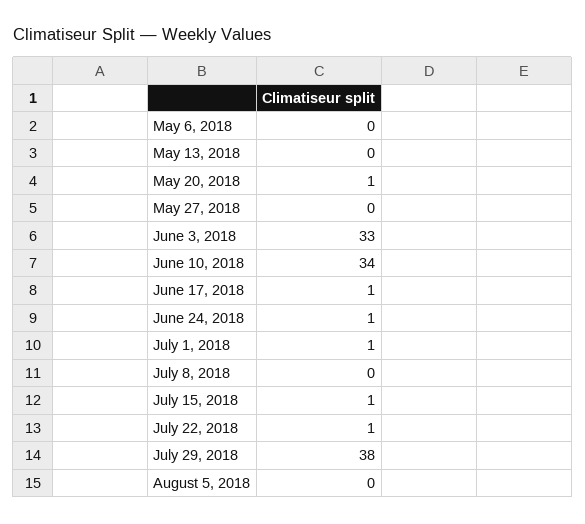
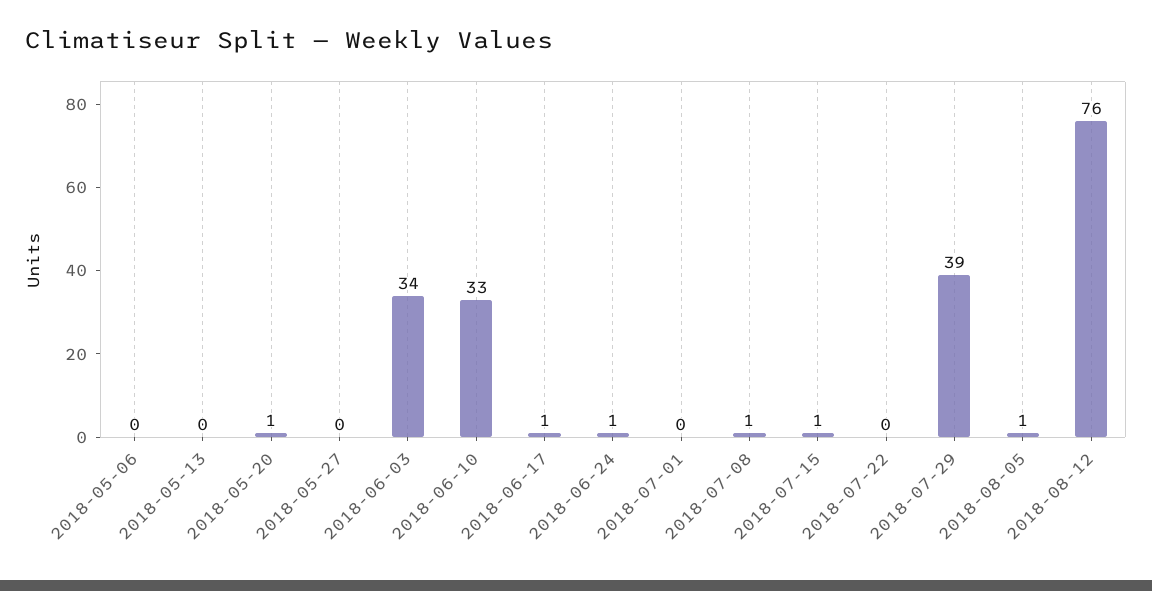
June 3, 2018: 33 -> 34
June 10, 2018: 34 -> 33
July 1, 2018: 1 -> 0
July 8, 2018: 0 -> 1
July 22, 2018: 1 -> 0
July 29, 2018: 38 -> 39
August 5, 2018: 0 -> 1
2018-08-12: none -> 76

